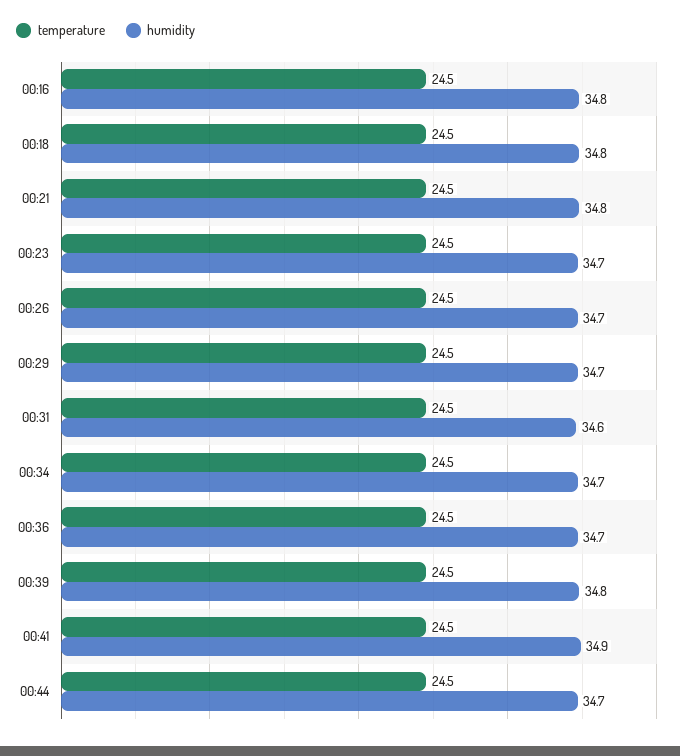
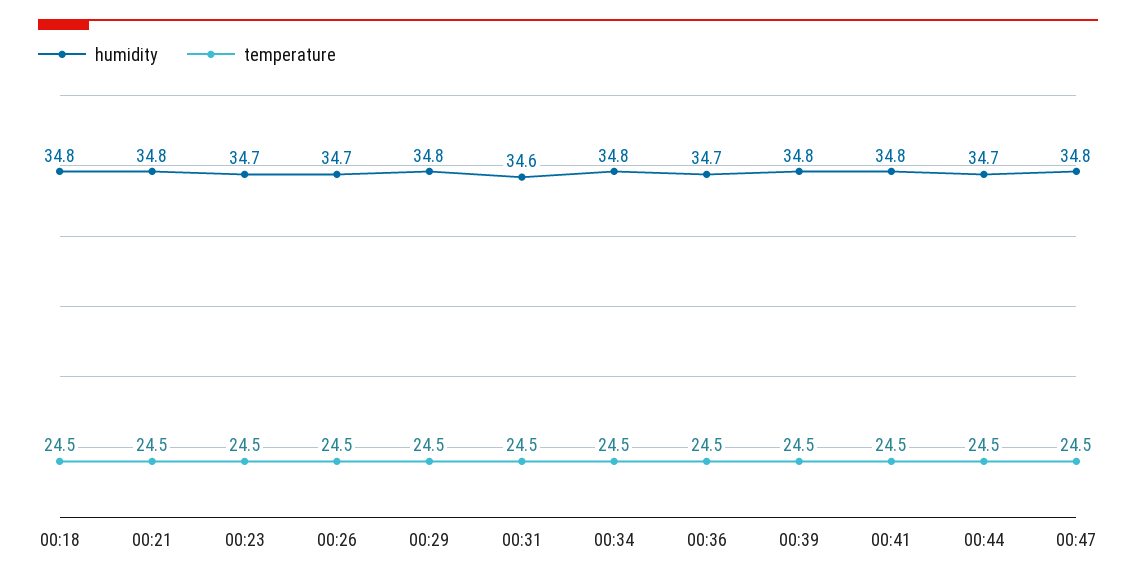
temperature, 00:16: 24.5 -> none
humidity, 00:16: 34.8 -> none
humidity, 00:29: 34.7 -> 34.8
humidity, 00:34: 34.7 -> 34.8
humidity, 00:41: 34.9 -> 34.8
humidity, 00:47: none -> 34.8
temperature, 00:47: none -> 24.5

